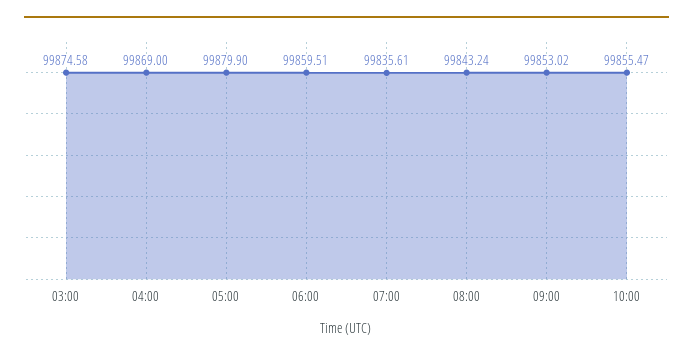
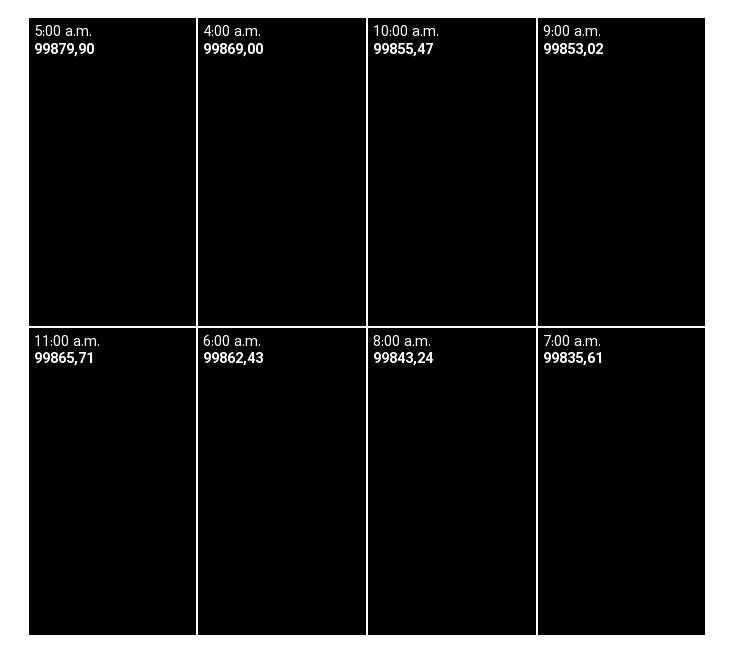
03:00: 99874.58 -> none
06:00: 99859.51 -> 99862.43
11:00 a.m.: none -> 99865.71

